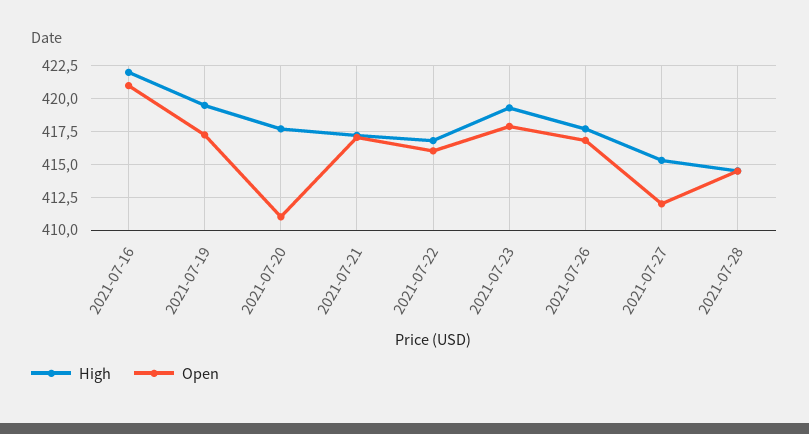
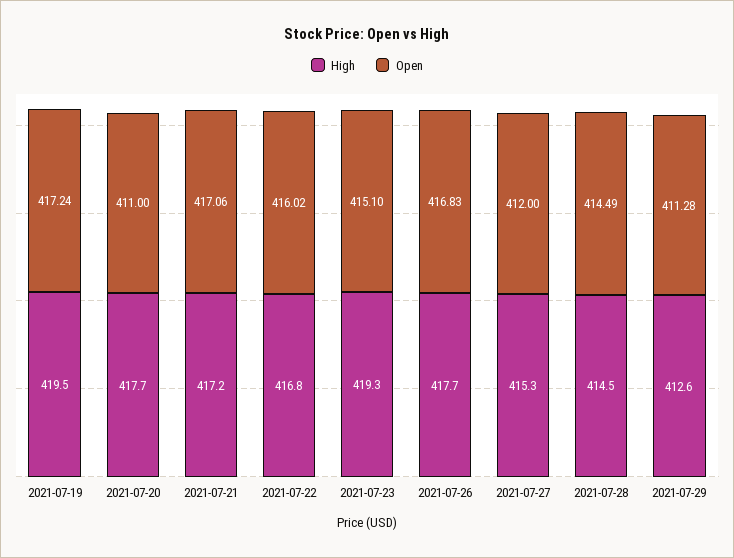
High, 2021-07-16: 422 -> none
Open, 2021-07-16: 421 -> none
Open, 2021-07-23: 418 -> 415.1
High, 2021-07-29: none -> 412.6
Open, 2021-07-29: none -> 411.28

